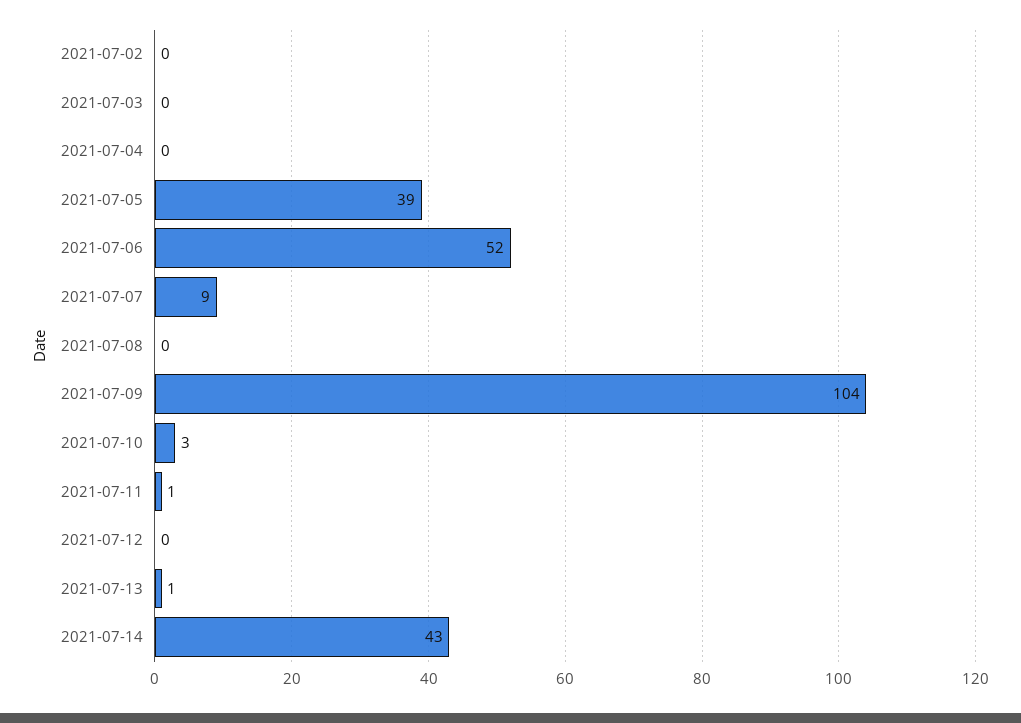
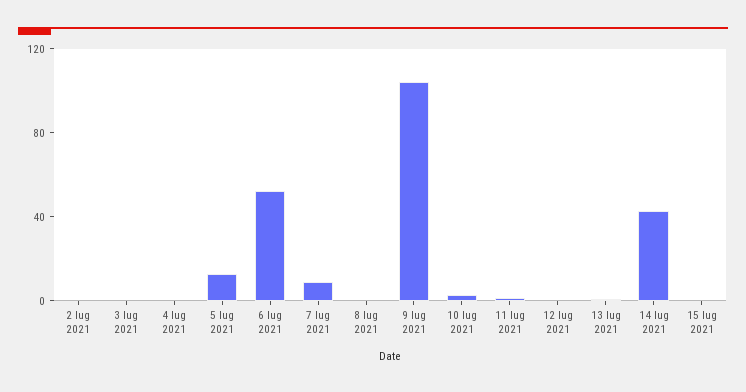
2021-07-05: 39 -> 10
15 lug 2021: none -> 0

